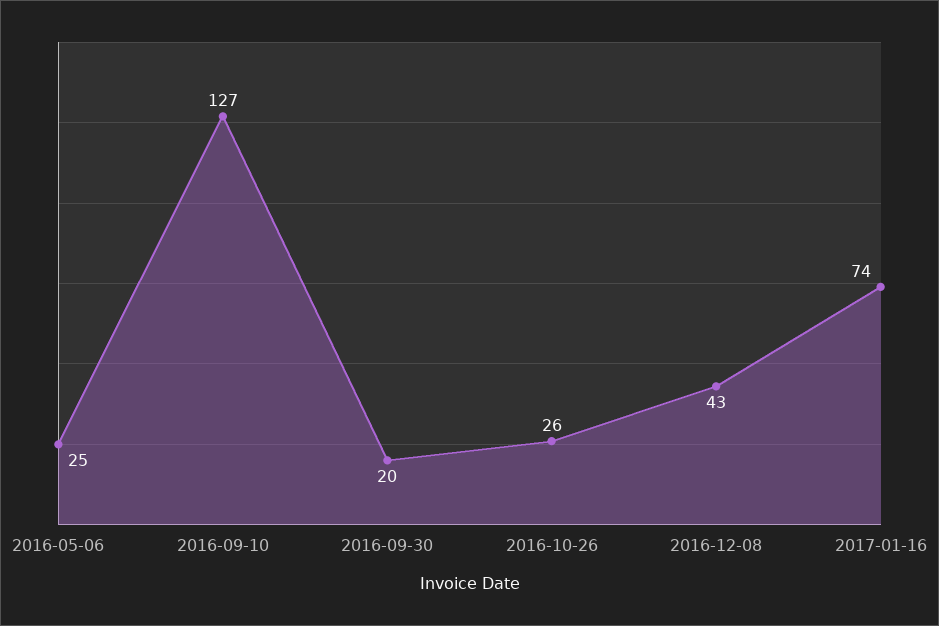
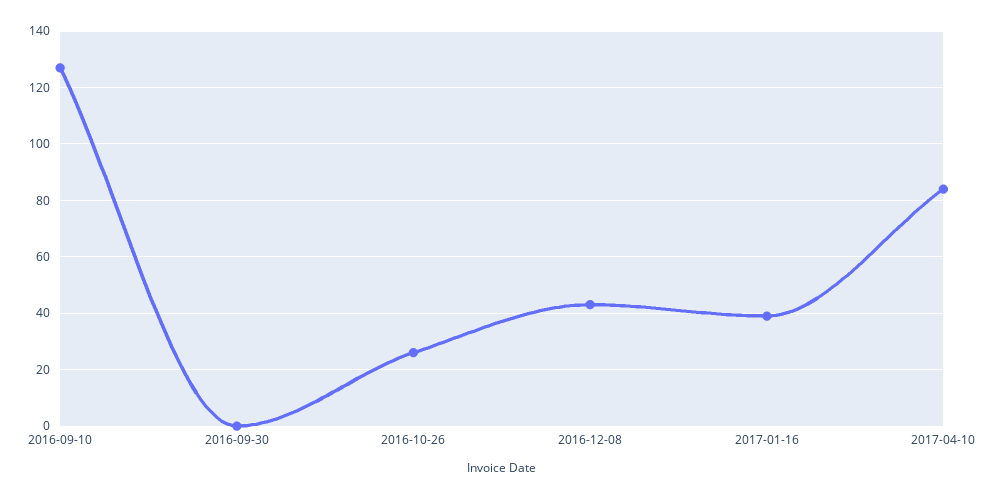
2016-05-06: 25 -> none
2016-09-30: 20 -> 0
2017-01-16: 74 -> 40
2017-04-10: none -> 85

